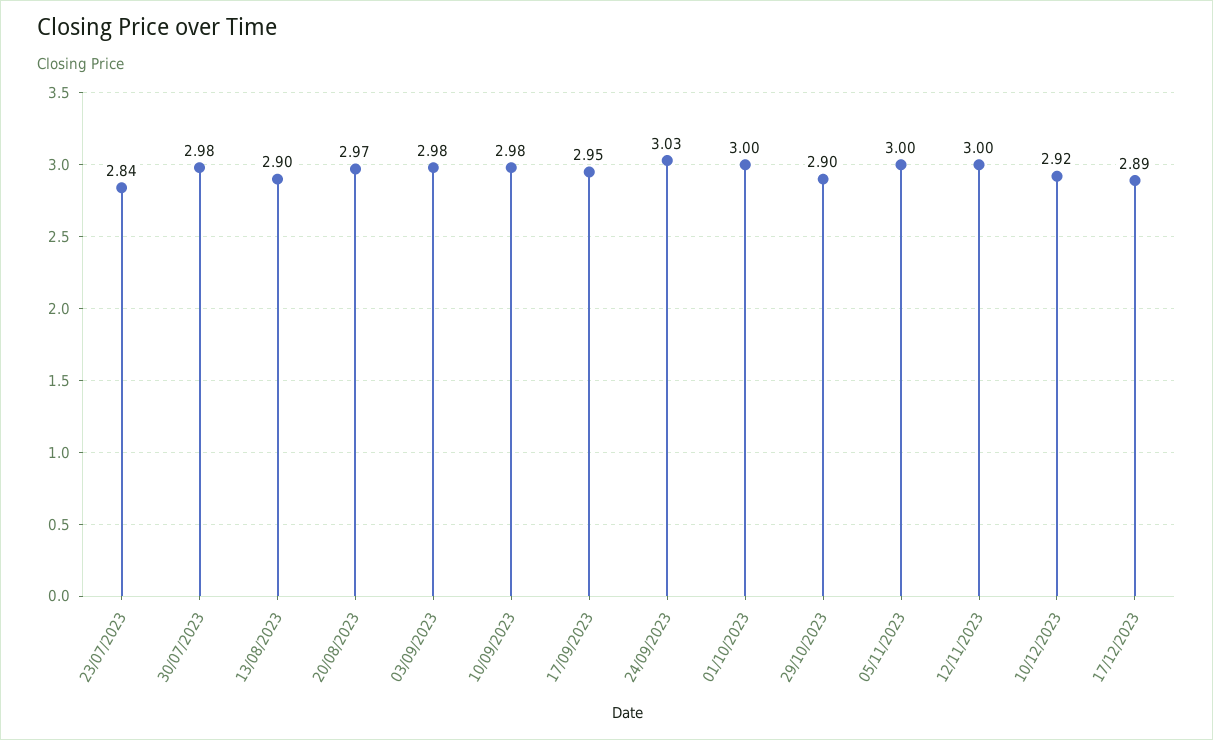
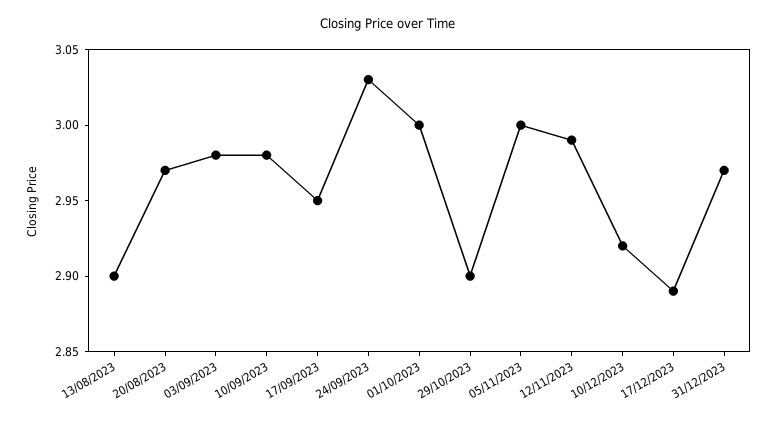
23/07/2023: 2.84 -> none
30/07/2023: 2.98 -> none
12/11/2023: 3 -> 2.99
31/12/2023: none -> 2.97

